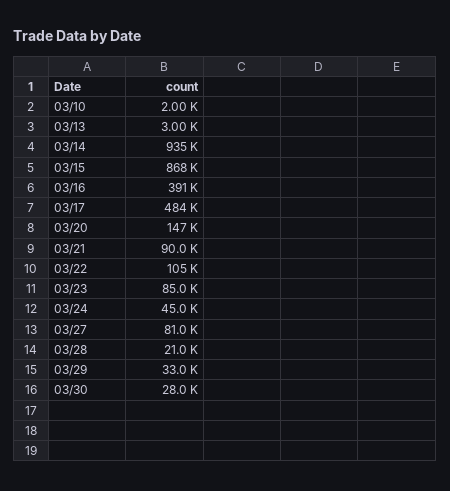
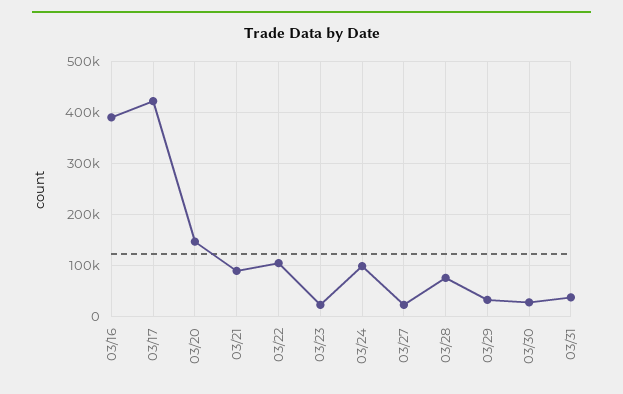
03/10: 2000 -> none
03/13: 3000 -> none
03/14: 935000 -> none
03/15: 868000 -> none
03/17: 484000 -> 420000
03/23: 85000 -> 20000
03/24: 45000 -> 100000
03/27: 81000 -> 20000
03/28: 21000 -> 80000
03/31: none -> 40000

